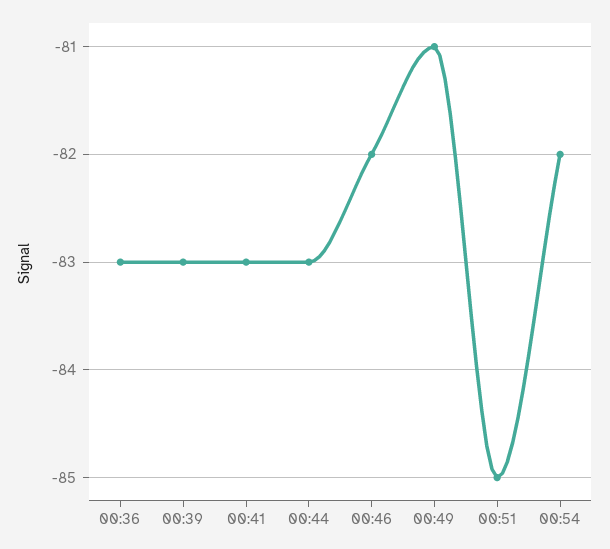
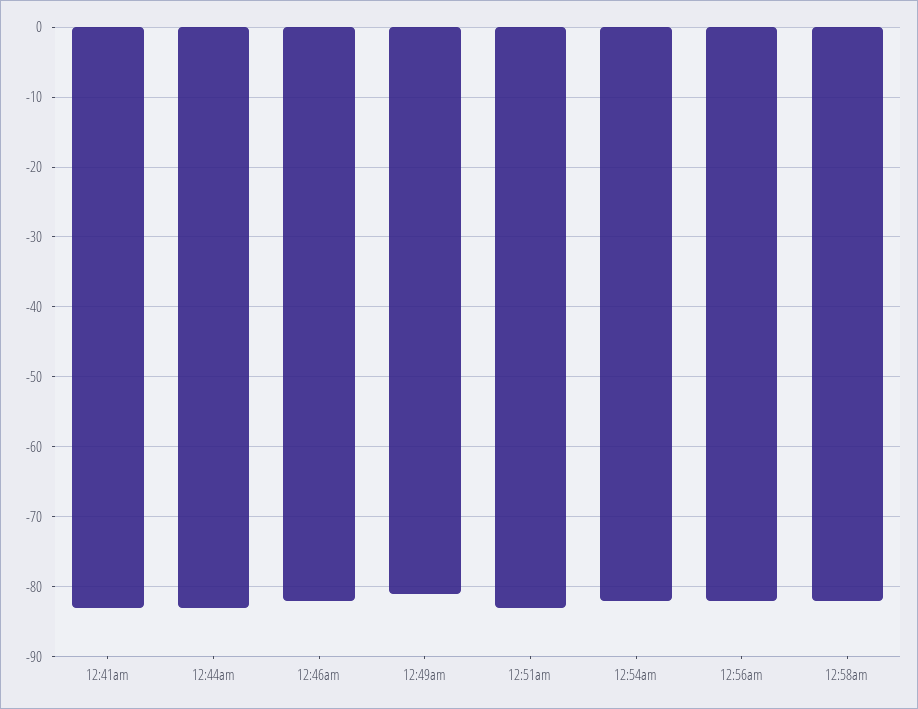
00:36: -83 -> none
00:39: -83 -> none
00:51: -85 -> -83
12:56am: none -> -82
12:58am: none -> -82

